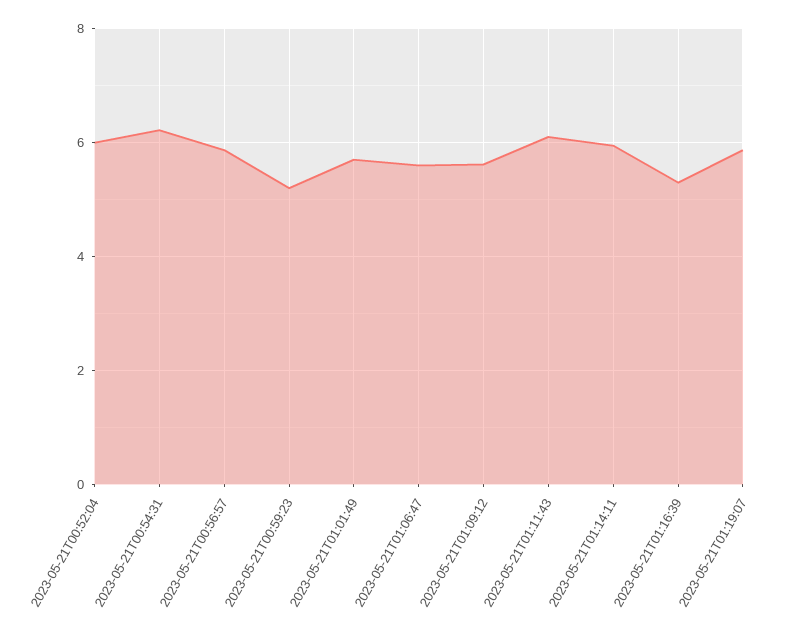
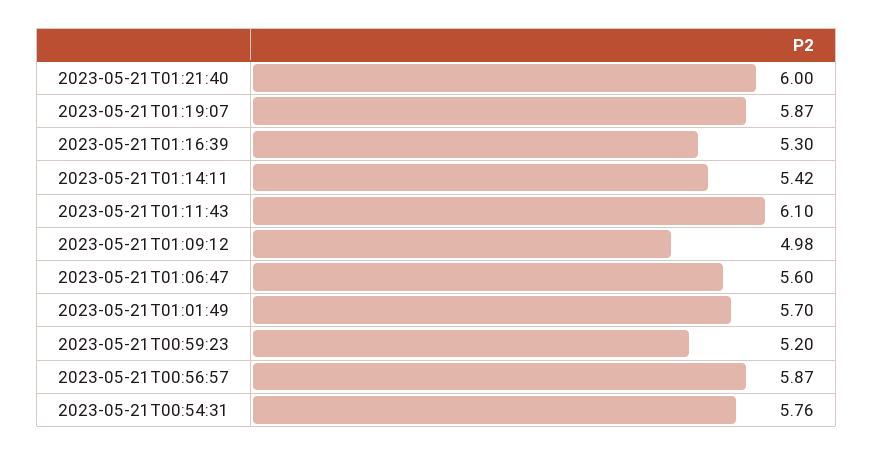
2023-05-21T00:52:04: 6 -> none
2023-05-21T00:54:31: 6.2 -> 5.76
2023-05-21T01:09:12: 5.6 -> 4.98
2023-05-21T01:14:11: 6 -> 5.42
2023-05-21T01:21:40: none -> 6

